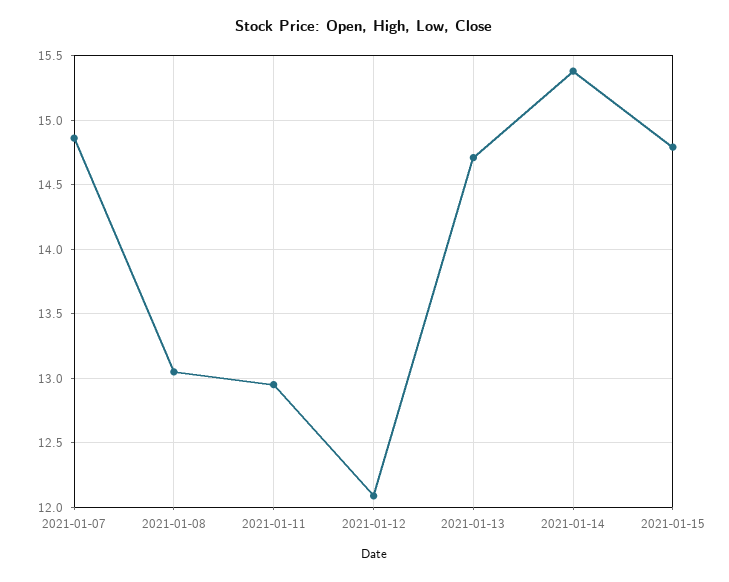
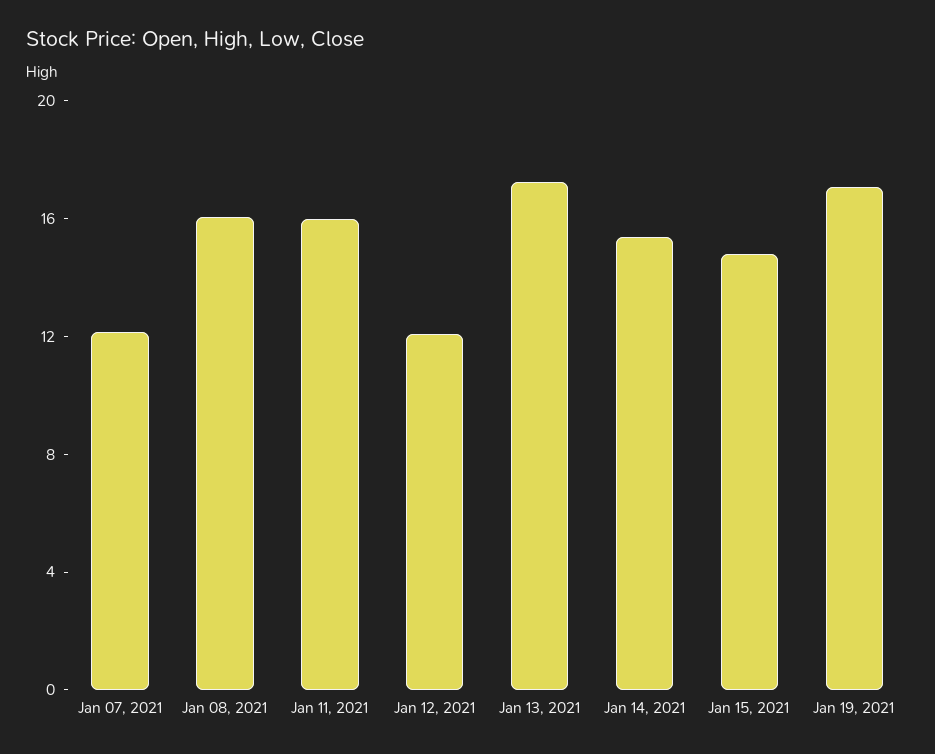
2021-01-07: 14.85 -> 12
2021-01-08: 13.05 -> 16
2021-01-11: 12.95 -> 16
2021-01-13: 14.7 -> 17
Jan 19, 2021: none -> 17

